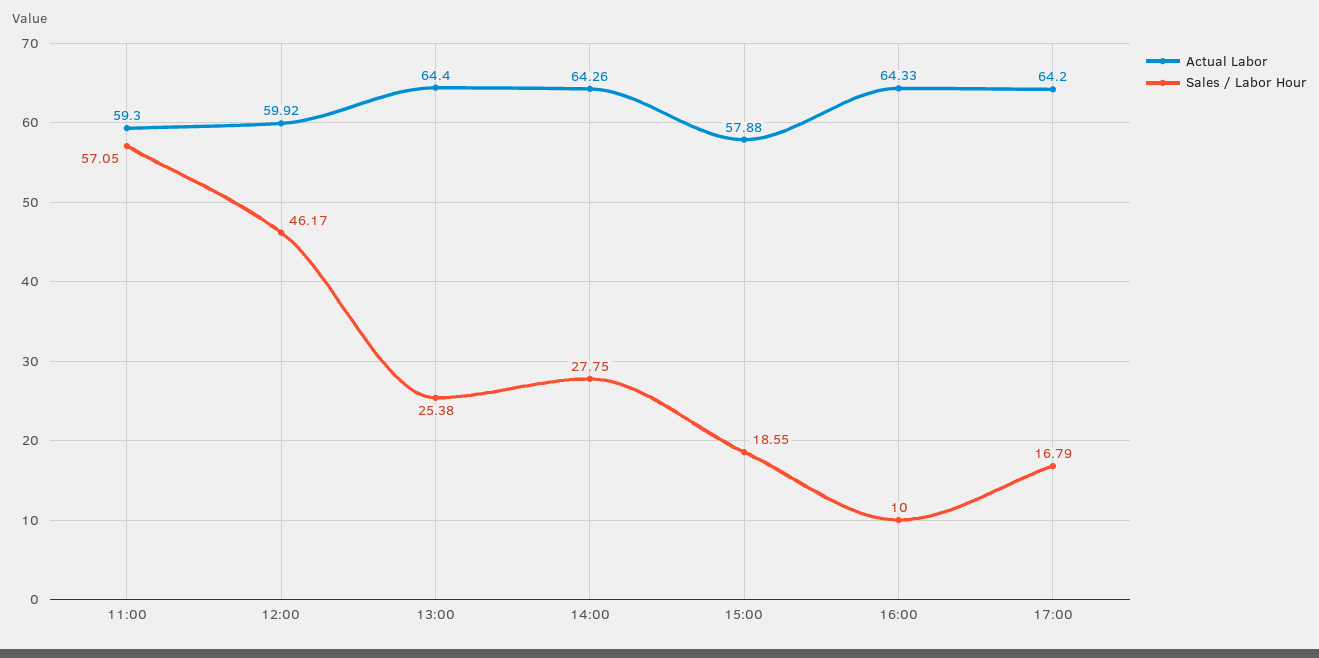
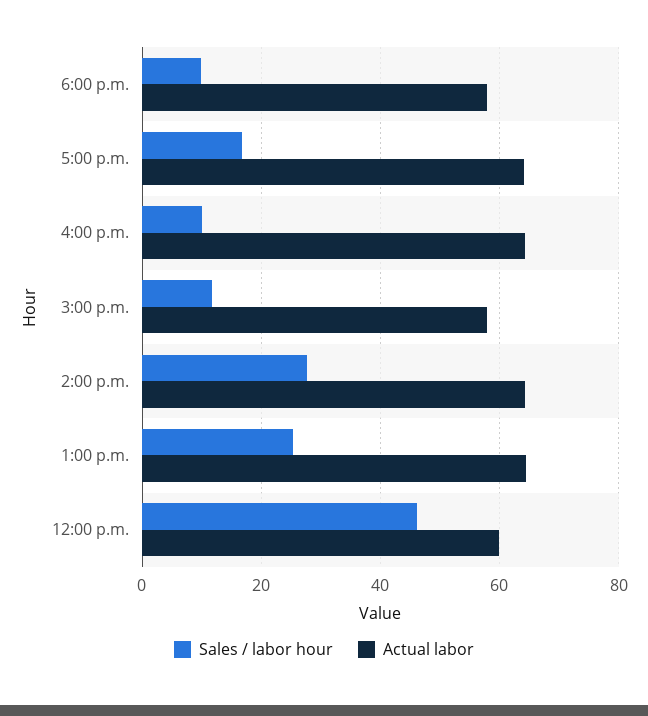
Actual Labor, 11:00: 59.3 -> none
Sales / Labor Hour, 11:00: 57.05 -> none
Sales / Labor Hour, 15:00: 18.55 -> 12
Sales / Labor Hour, 6:00 p.m.: none -> 10
Actual Labor, 6:00 p.m.: none -> 58

